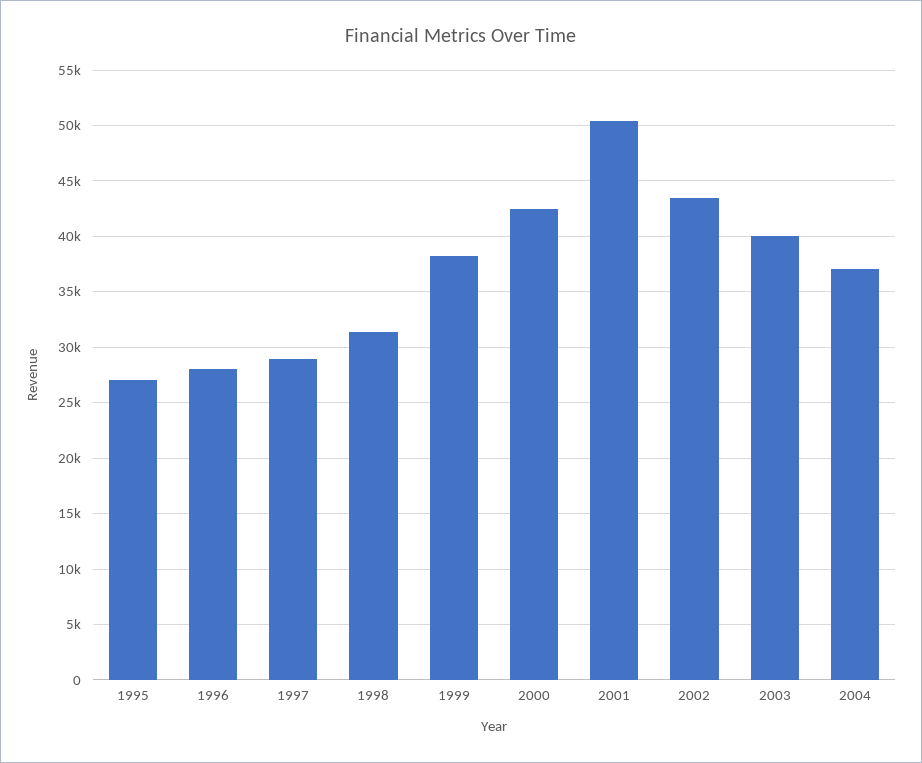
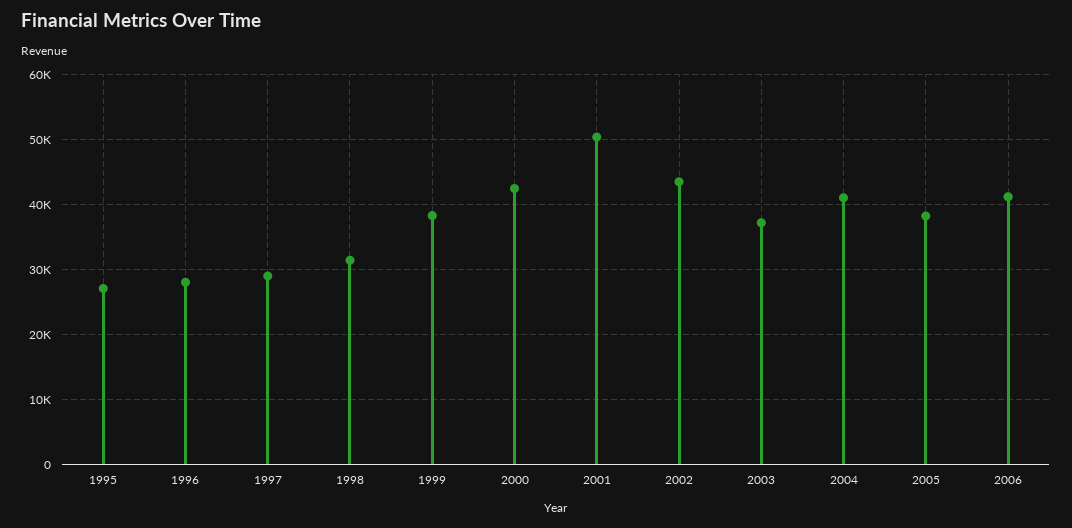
2003: 40000 -> 37000
2004: 37000 -> 41000
2005: none -> 38000
2006: none -> 41000

